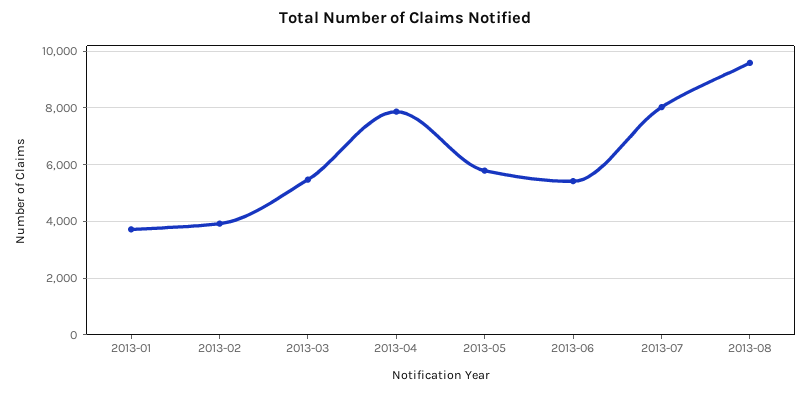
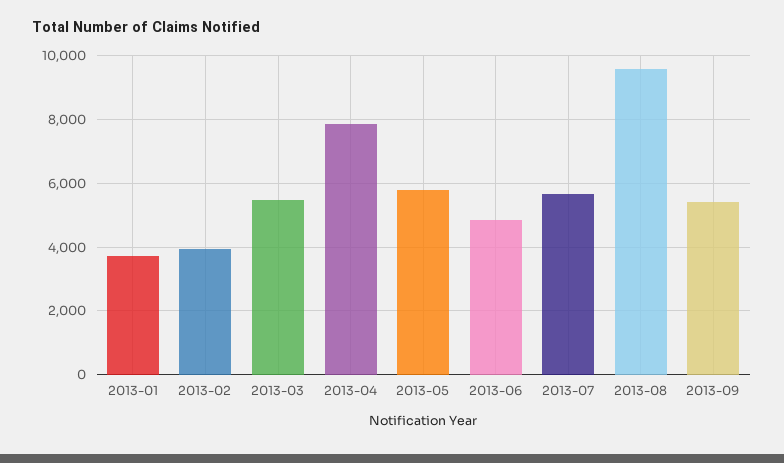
2013-06: 5500 -> 4800
2013-07: 8000 -> 5600
2013-09: none -> 5400

